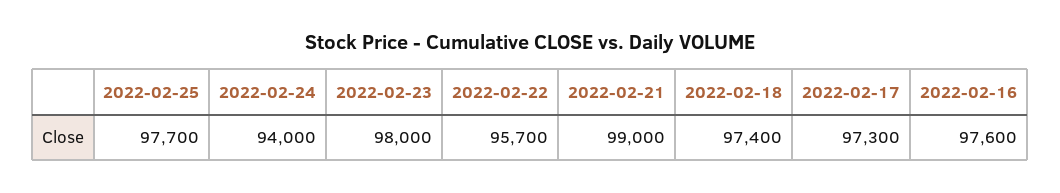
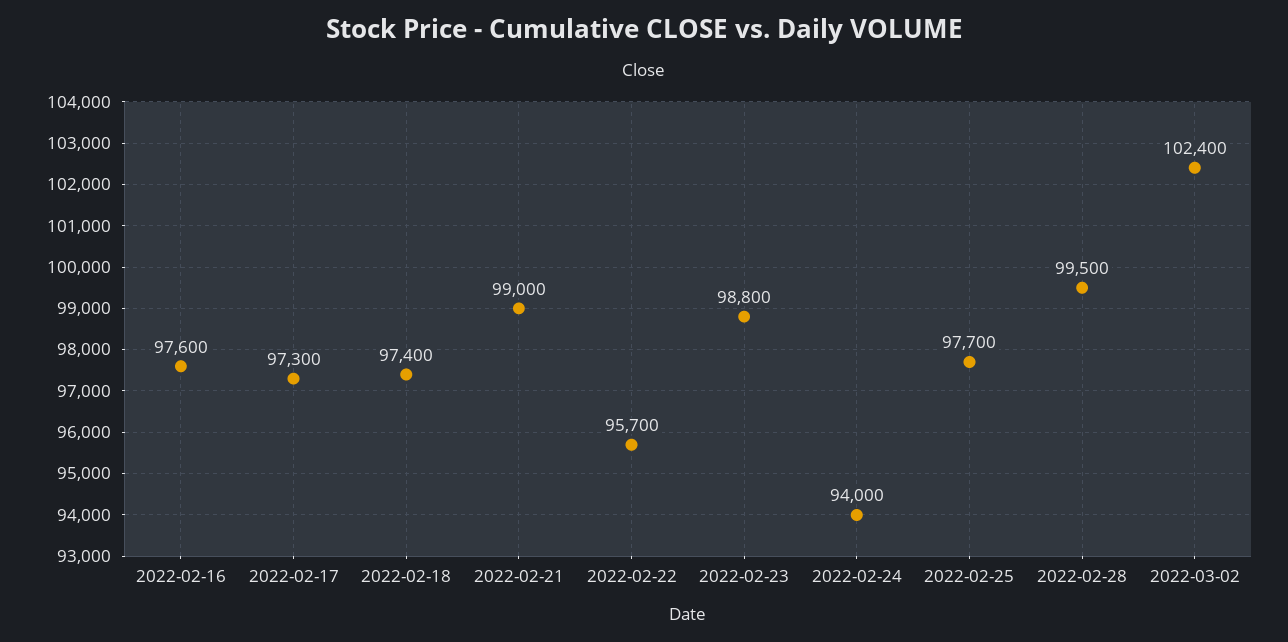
2022-02-23: 98000 -> 98800
2022-02-28: none -> 99500
2022-03-02: none -> 102400

